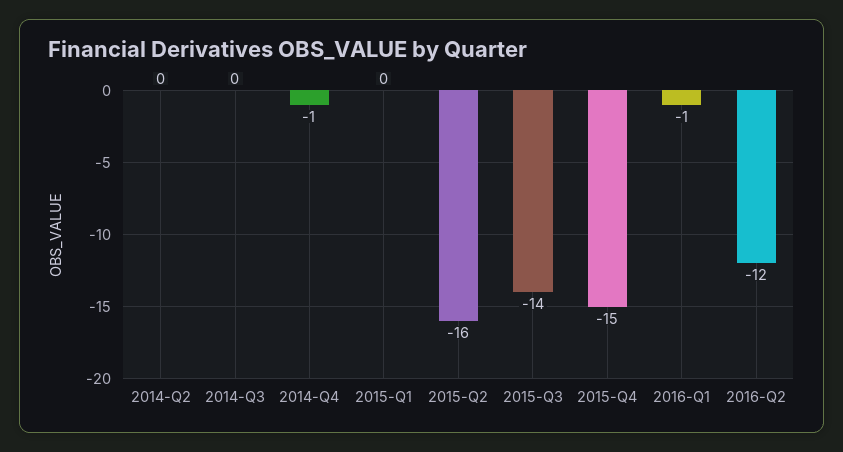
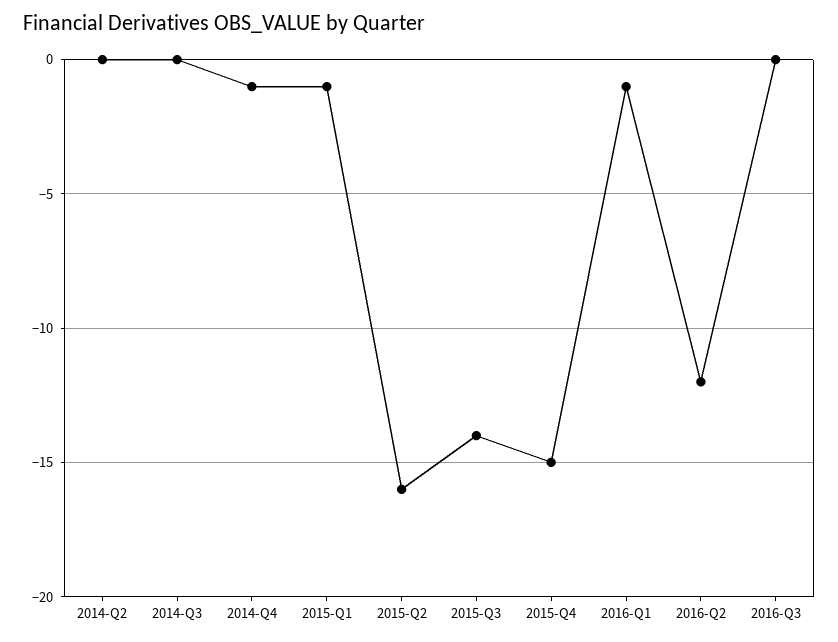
2015-Q1: 0 -> -1
2016-Q3: none -> 0

